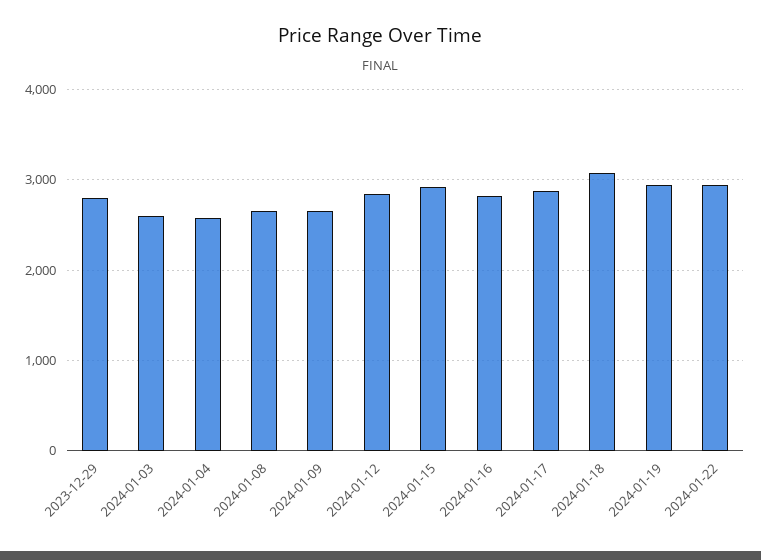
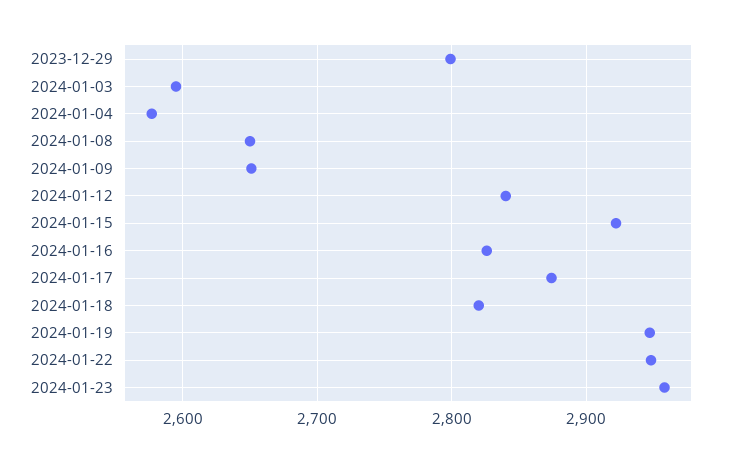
2024-01-18: 3100 -> 2820
2024-01-23: none -> 2960

